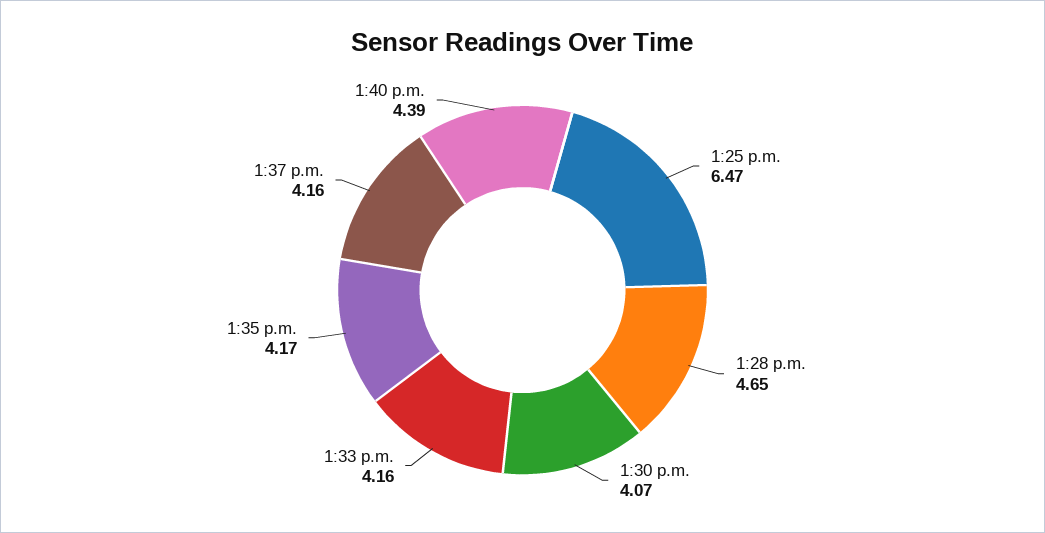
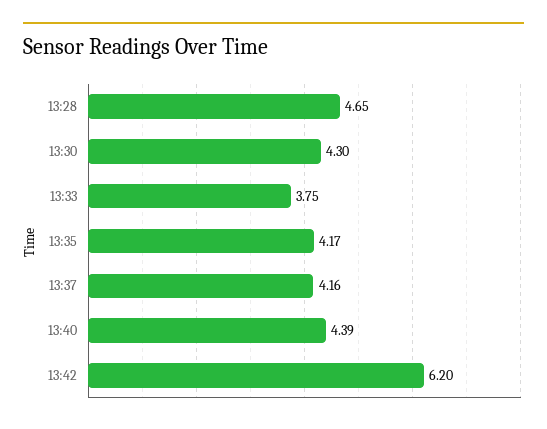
1:25 p.m.: 6.47 -> none
1:30 p.m.: 4.07 -> 4.3
1:33 p.m.: 4.16 -> 3.75
13:42: none -> 6.2

